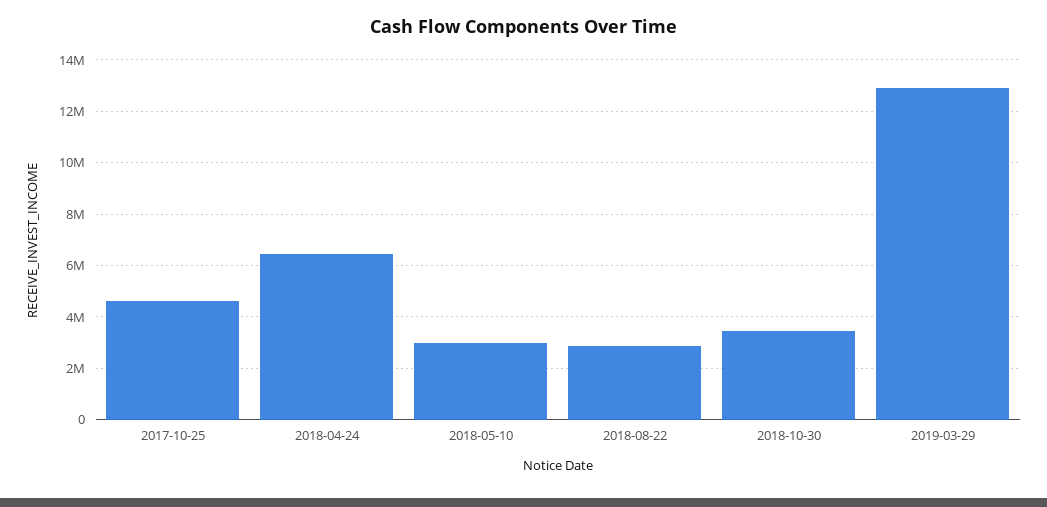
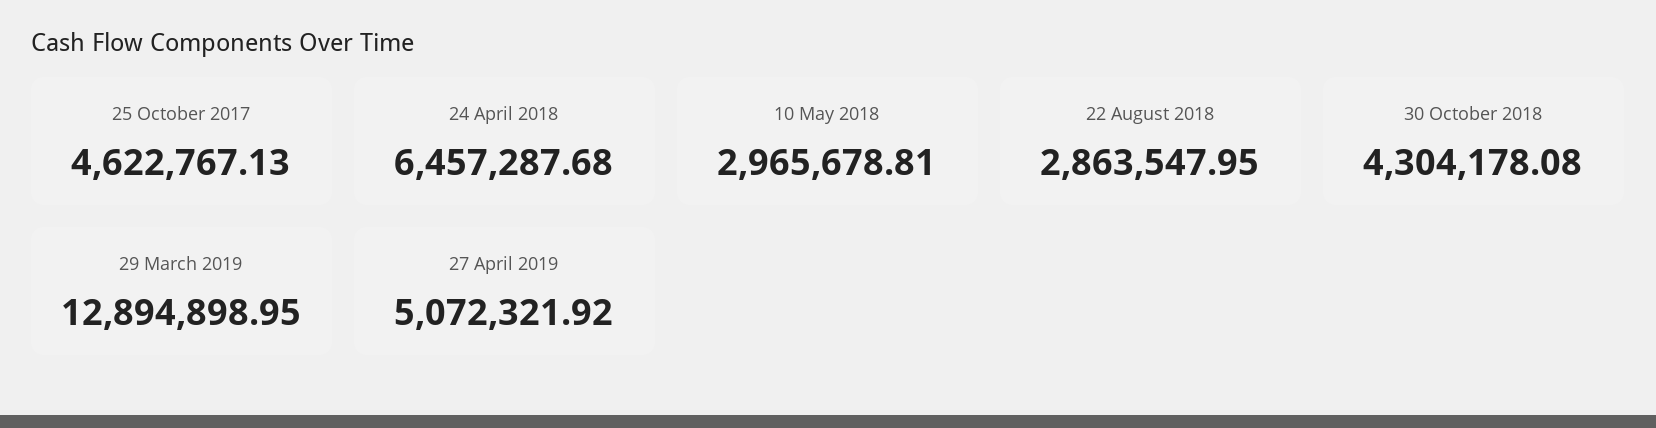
2018-10-30: 3500000 -> 4304178.08
27 April 2019: none -> 5072321.92

